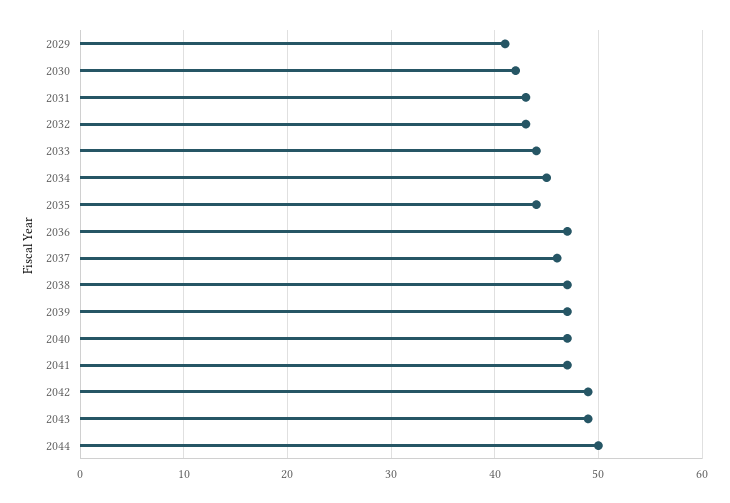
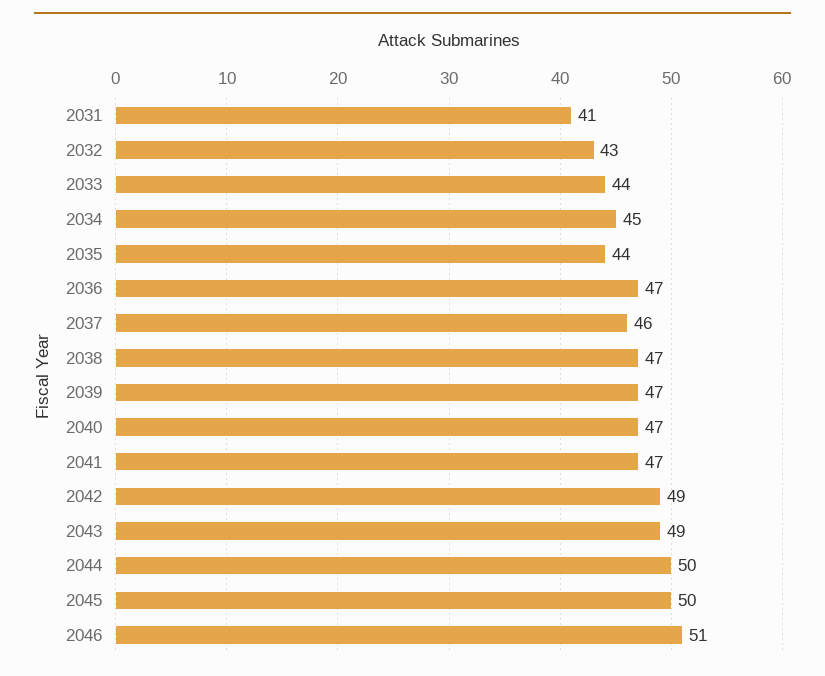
2029: 41 -> none
2030: 42 -> none
2031: 43 -> 41
2045: none -> 50
2046: none -> 51

